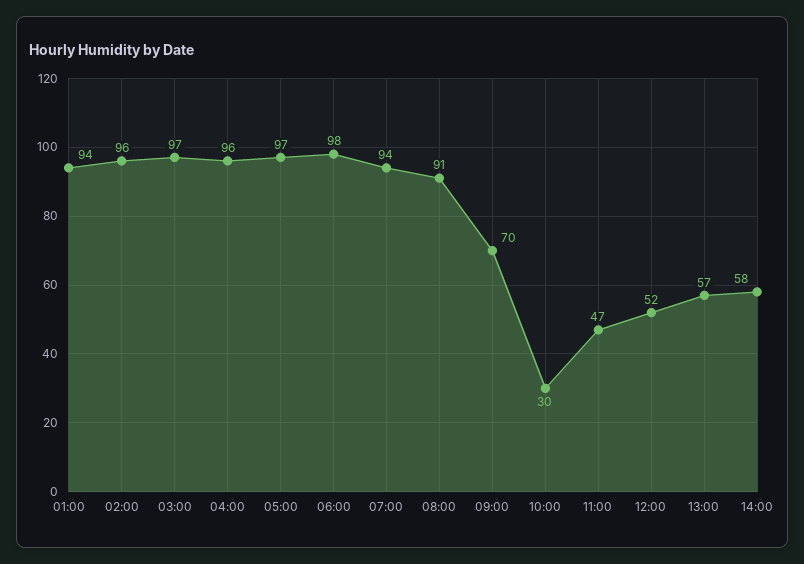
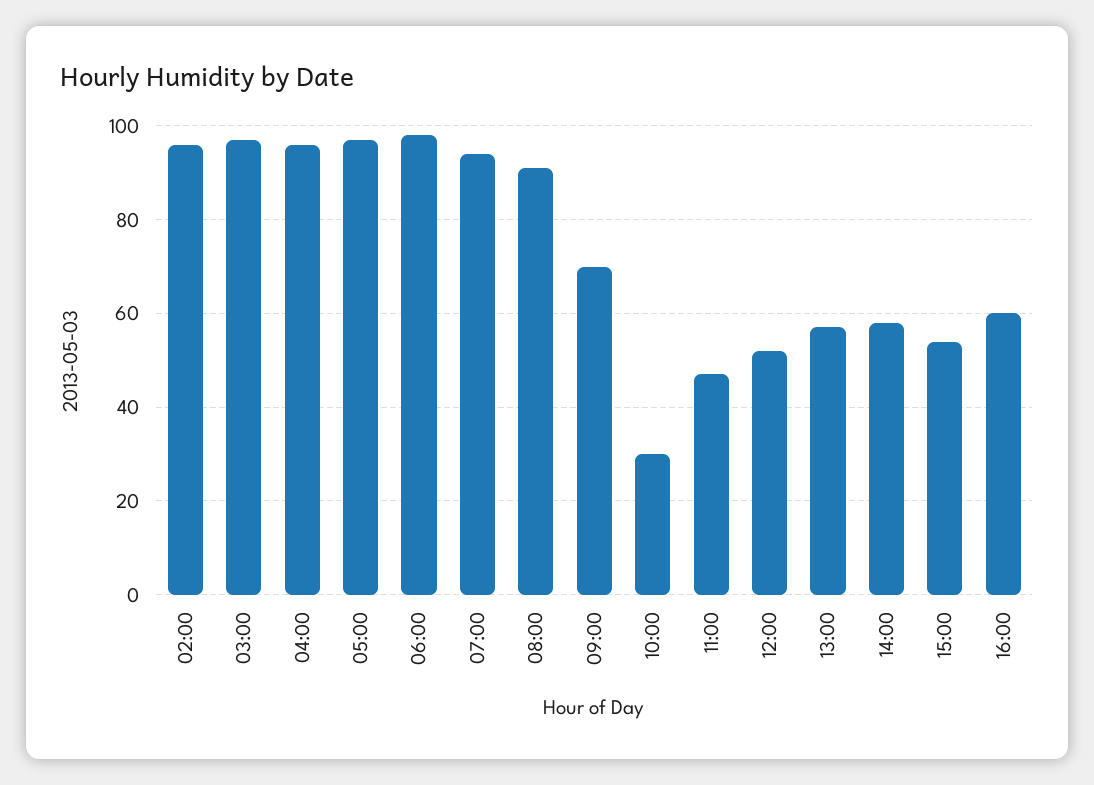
01:00: 94 -> none
15:00: none -> 55
16:00: none -> 60

